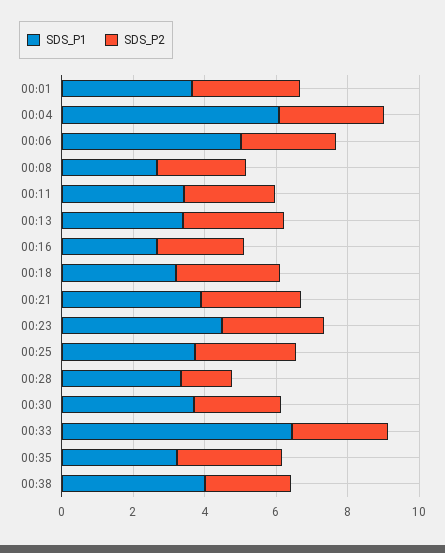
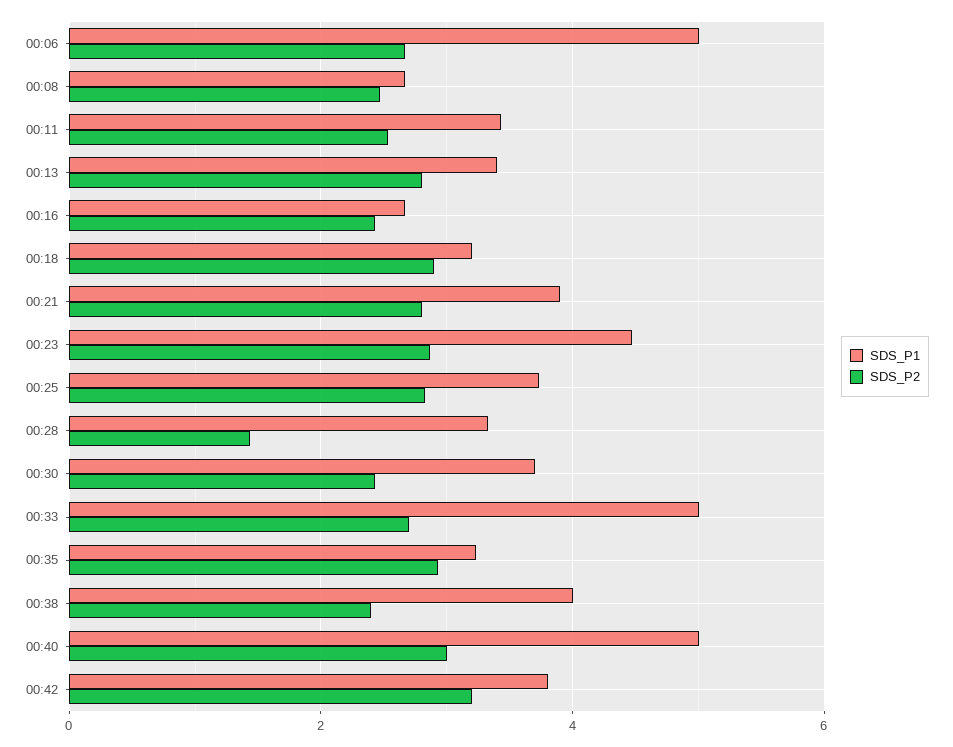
SDS_P1, 00:01: 3.5 -> none
SDS_P2, 00:01: 3 -> none
SDS_P1, 00:04: 6 -> none
SDS_P2, 00:04: 3 -> none
SDS_P1, 00:33: 6.5 -> 5
SDS_P1, 00:40: none -> 5
SDS_P2, 00:40: none -> 3
SDS_P1, 00:42: none -> 3.8
SDS_P2, 00:42: none -> 3.2

